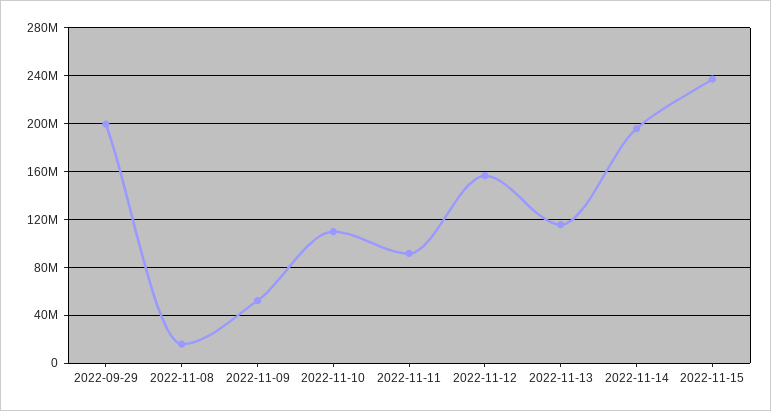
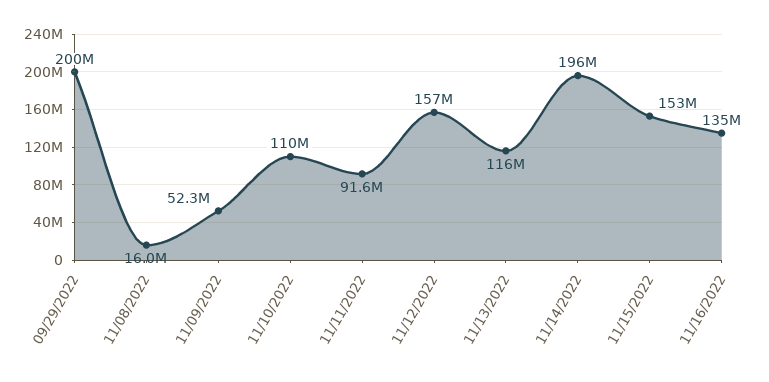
2022-11-15: 240000000 -> 153000000
11/16/2022: none -> 135000000

